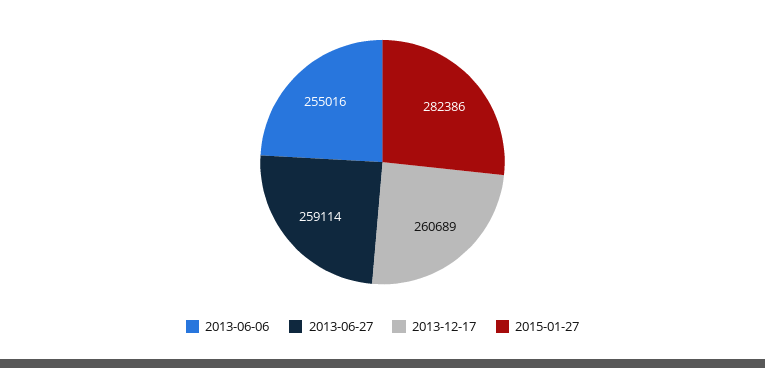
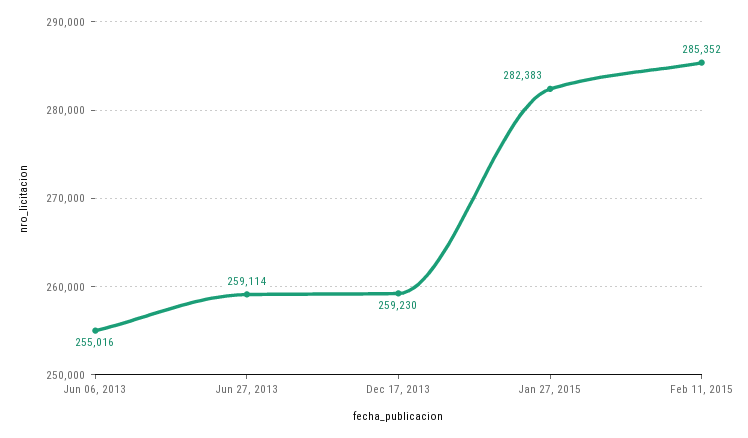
2013-12-17: 260689 -> 259230
2015-01-27: 282386 -> 282383
Feb 11, 2015: none -> 285352

